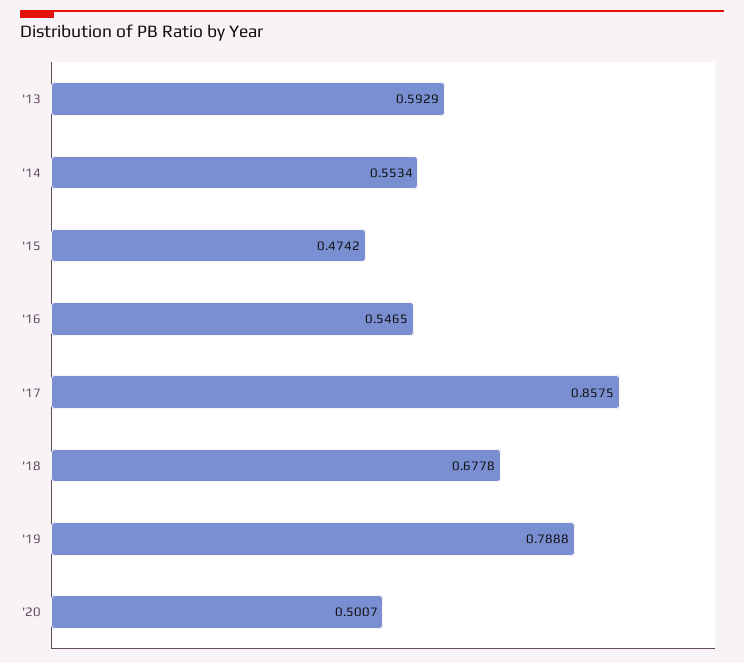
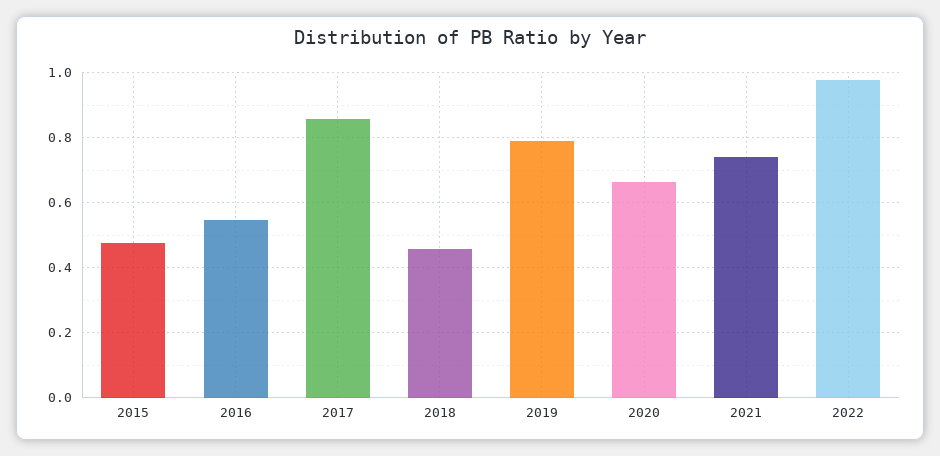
'13: 0.5929 -> none
'14: 0.5534 -> none
'18: 0.6778 -> 0.46
'20: 0.5007 -> 0.66
2021: none -> 0.74
2022: none -> 0.98

